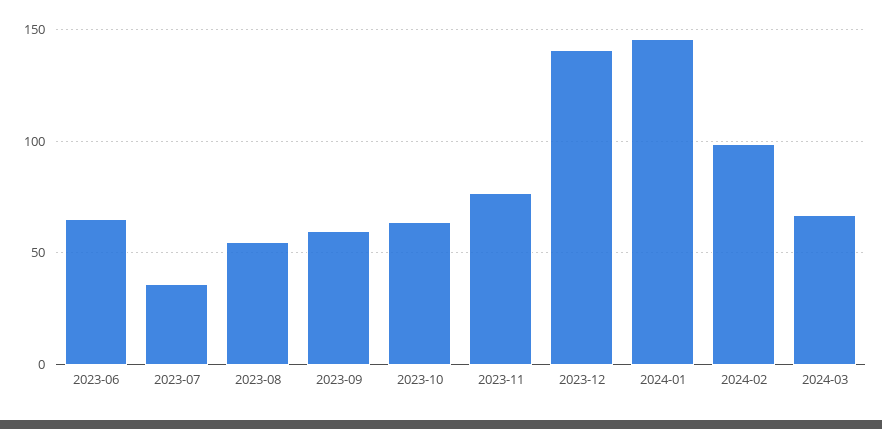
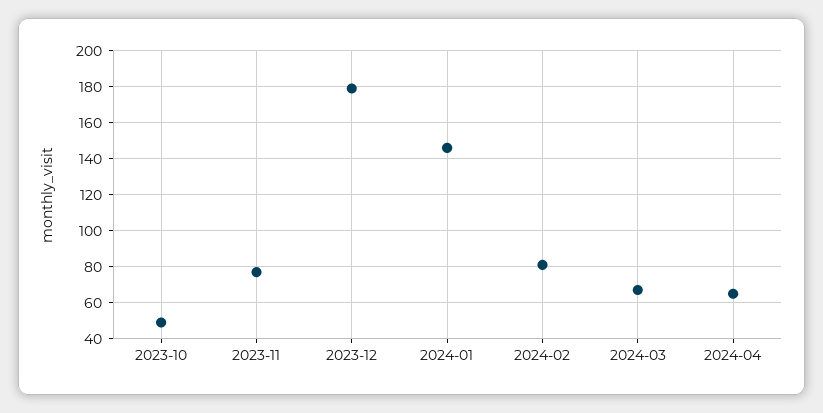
2023-06: 65 -> none
2023-07: 35 -> none
2023-08: 55 -> none
2023-09: 60 -> none
2023-10: 65 -> 50
2023-12: 140 -> 180
2024-02: 100 -> 80
2024-04: none -> 65

